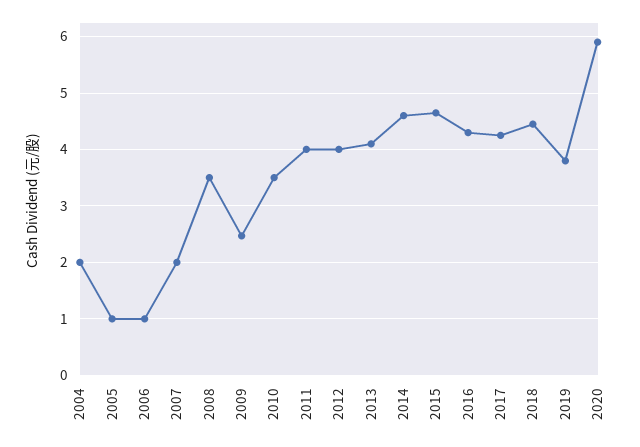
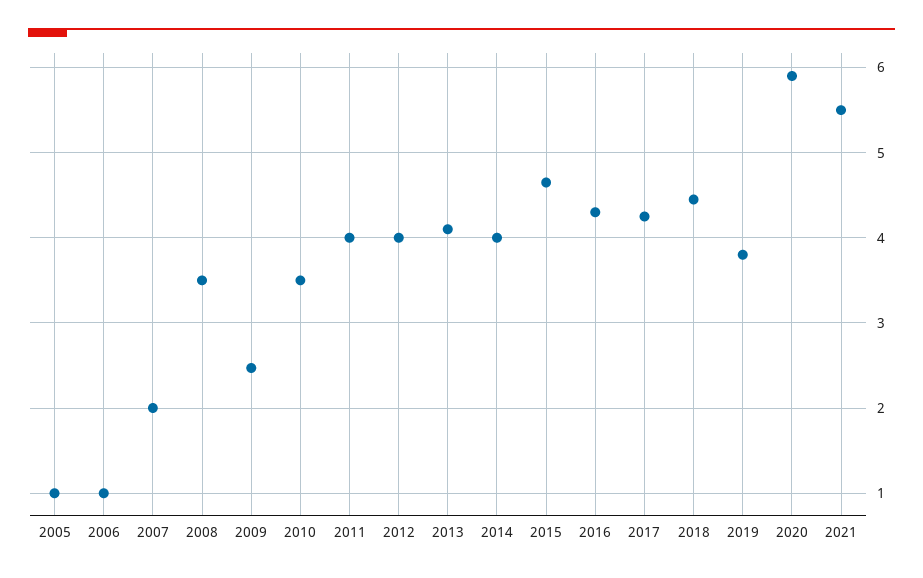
2004: 2 -> none
2014: 4.6 -> 4
2021: none -> 5.5

